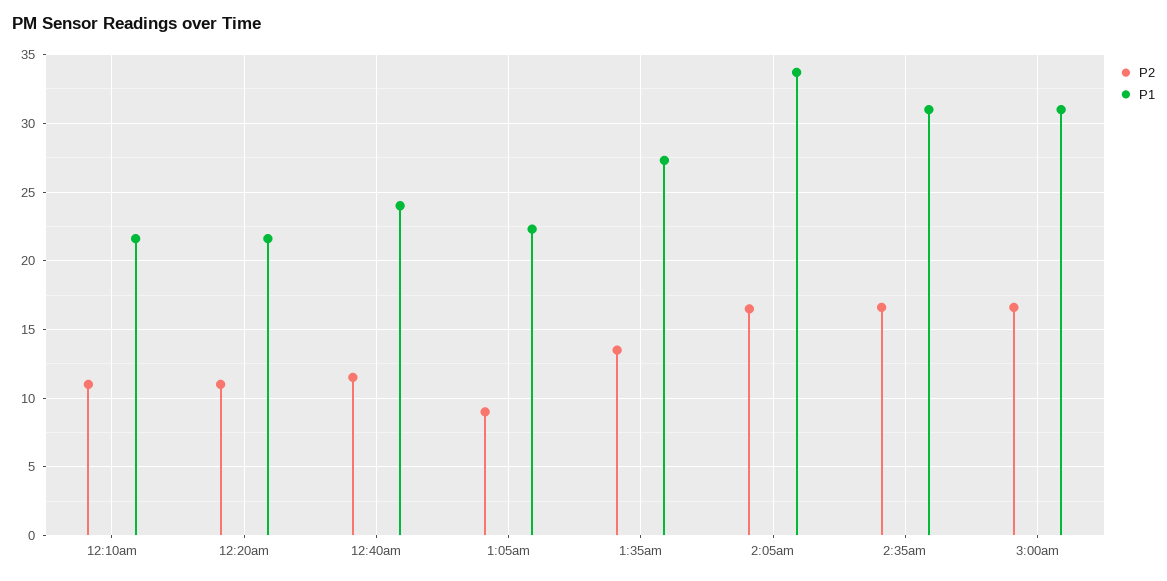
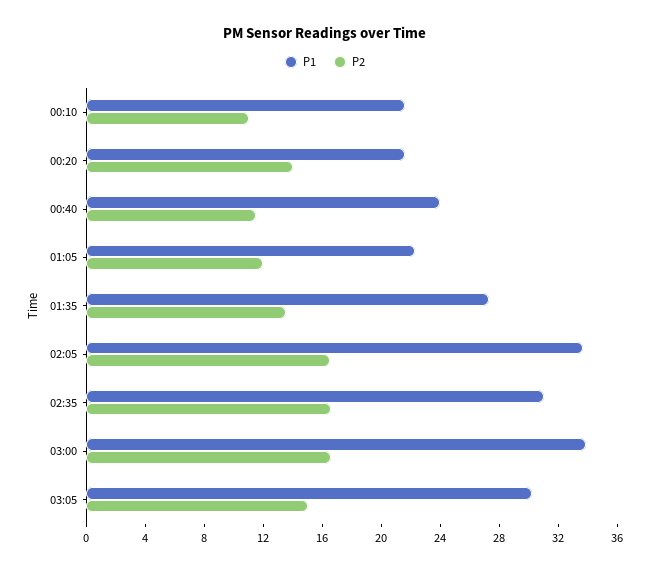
P2, 12:20am: 11 -> 14
P2, 1:05am: 9 -> 12
P1, 3:00am: 31 -> 34
P1, 03:05: none -> 30
P2, 03:05: none -> 15

